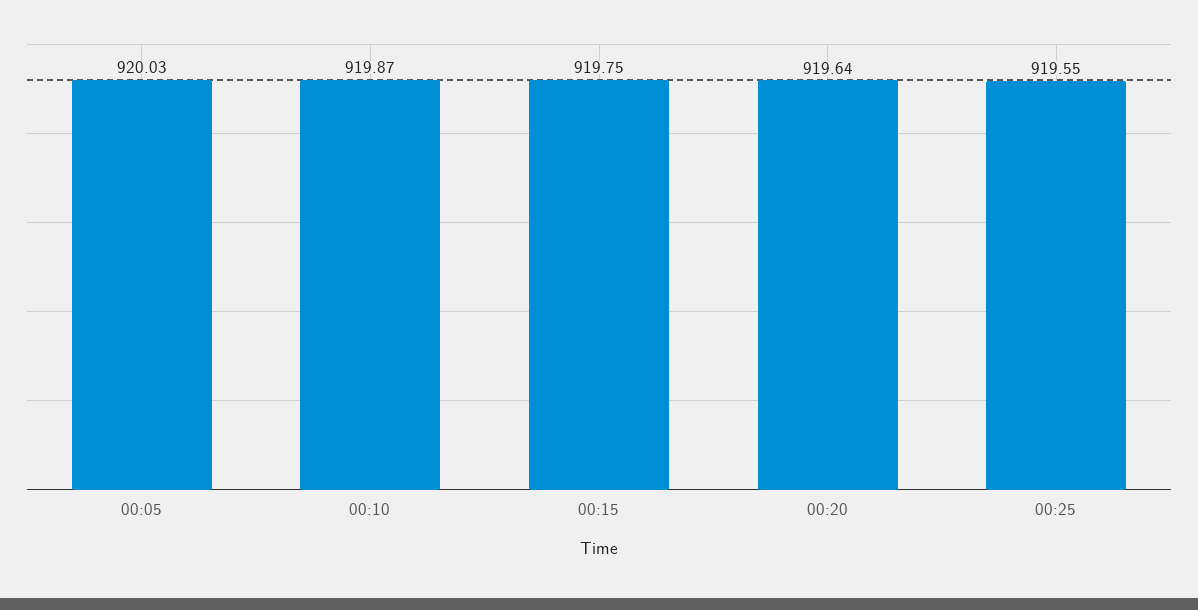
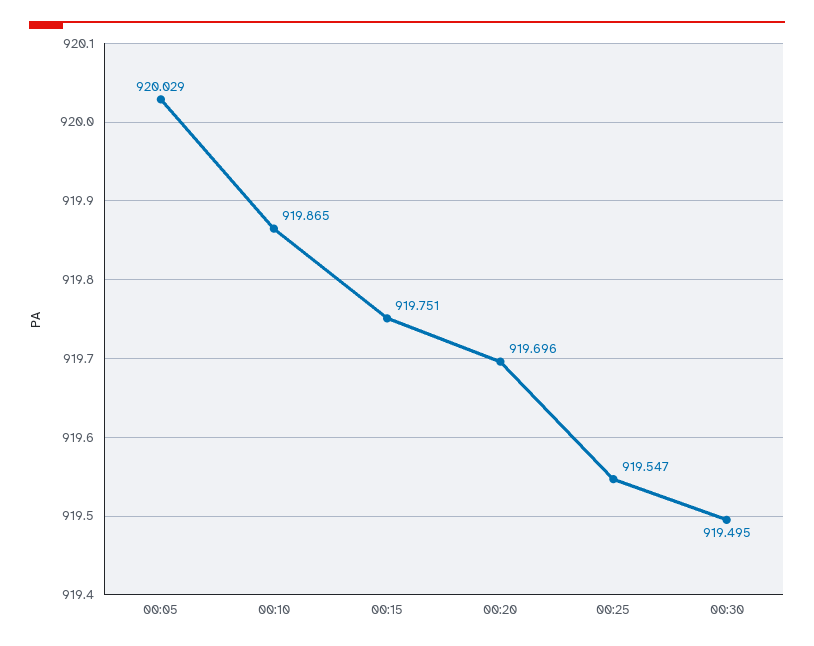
00:20: 919.64 -> 919.696
00:30: none -> 919.495

